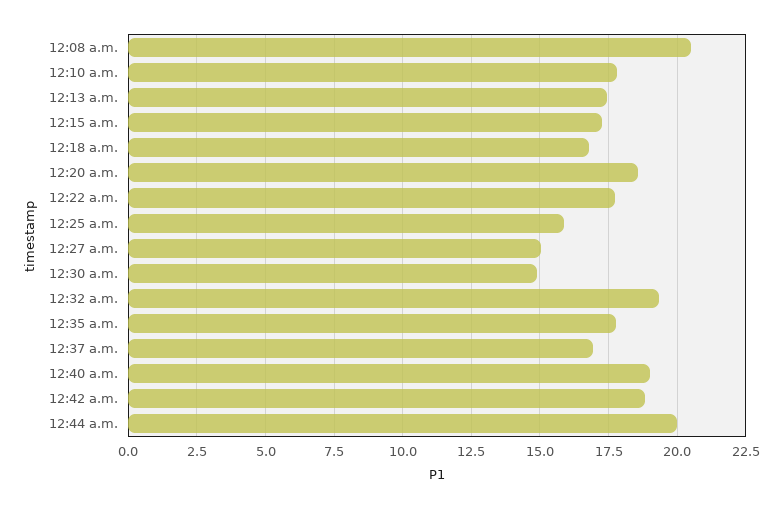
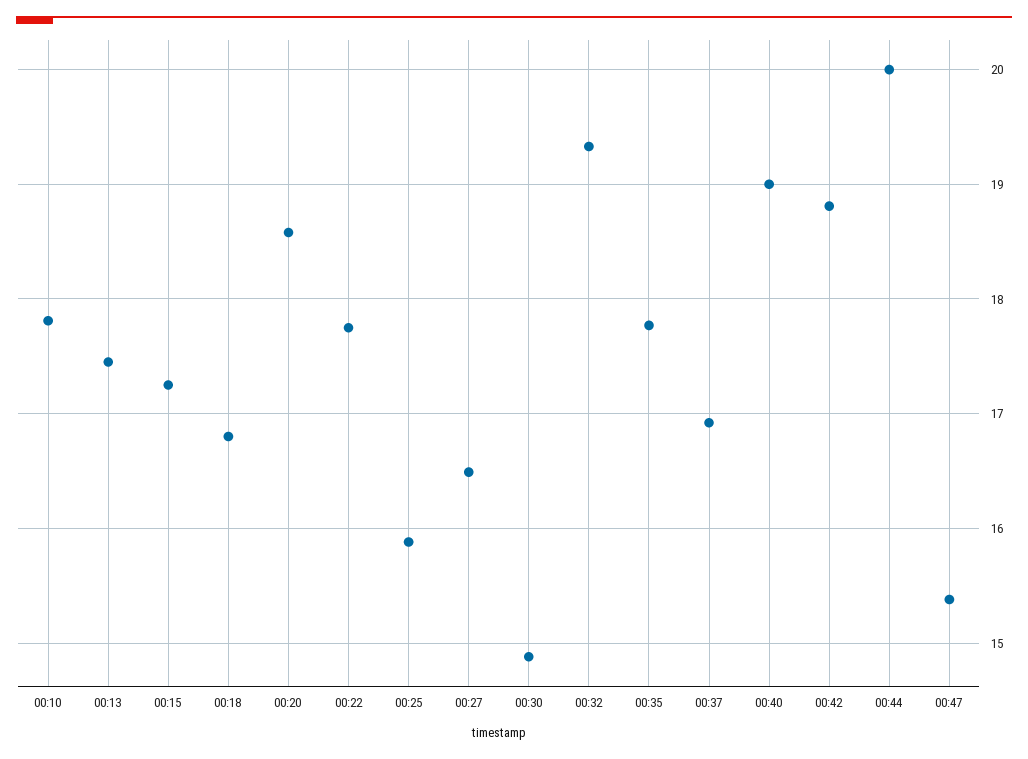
12:08 a.m.: 20.5 -> none
12:27 a.m.: 15 -> 16.5
00:47: none -> 15.4

